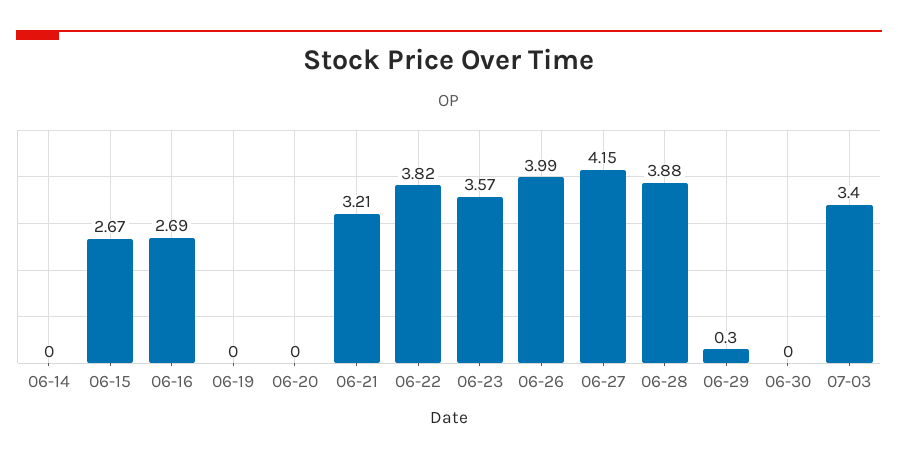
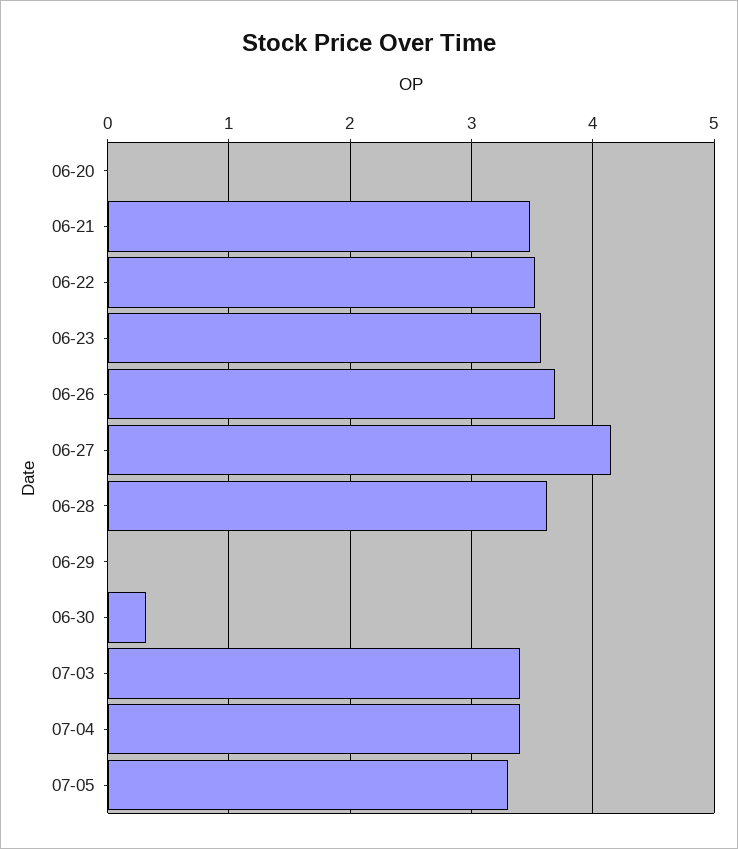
06-14: 0 -> none
06-15: 2.67 -> none
06-16: 2.69 -> none
06-19: 0 -> none
06-21: 3.21 -> 3.5
06-22: 3.82 -> 3.5
06-26: 3.99 -> 3.7
06-28: 3.88 -> 3.6
06-29: 0.3 -> 0
06-30: 0 -> 0.3
07-04: none -> 3.4
07-05: none -> 3.3

